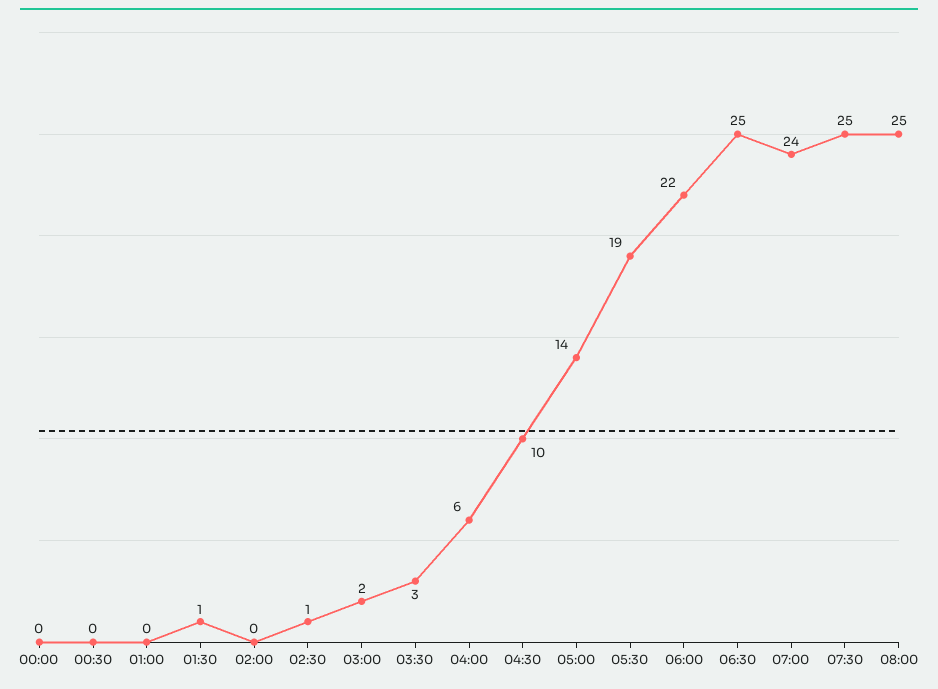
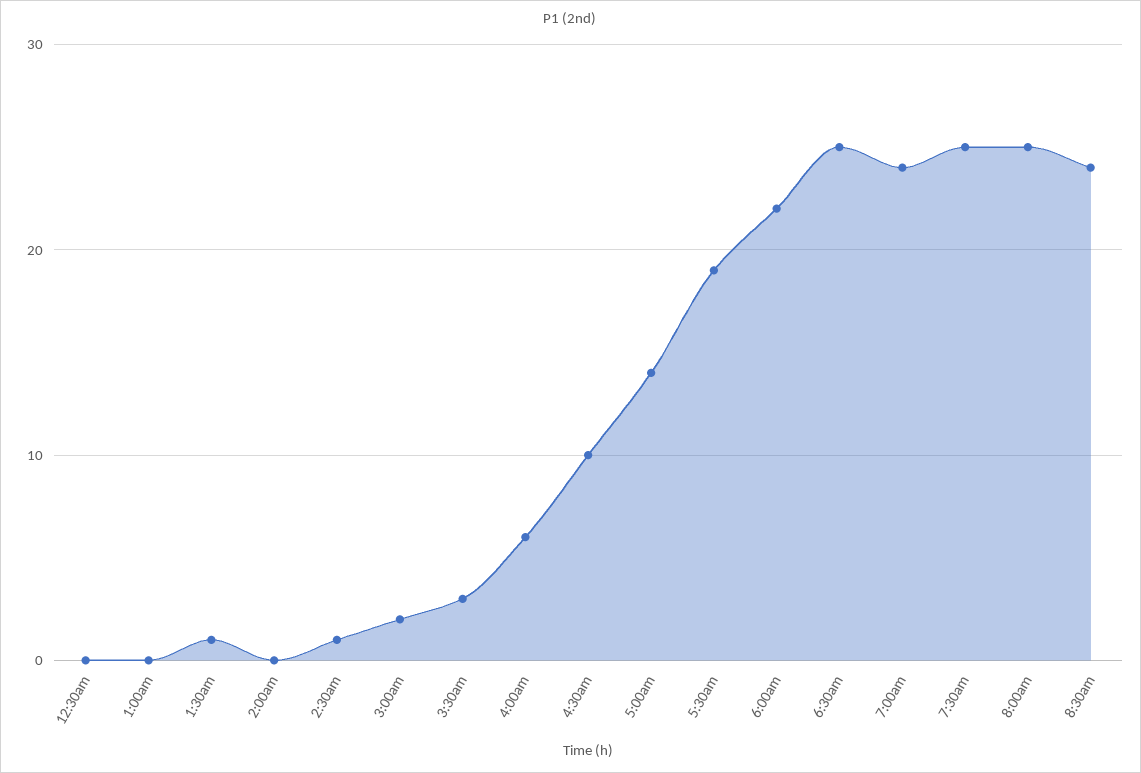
00:00: 0 -> none
8:30am: none -> 24

